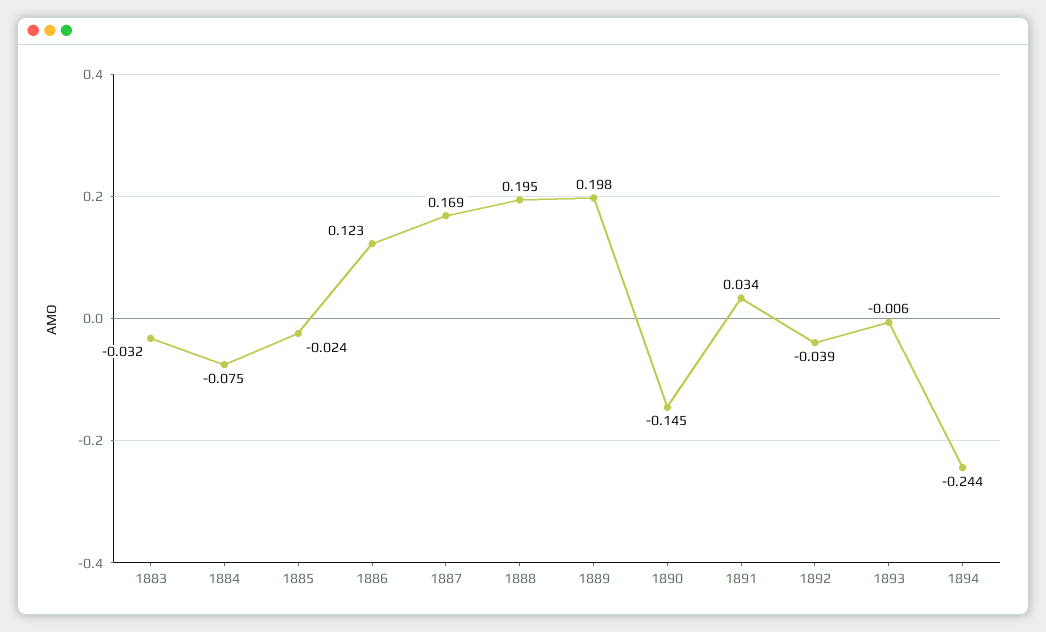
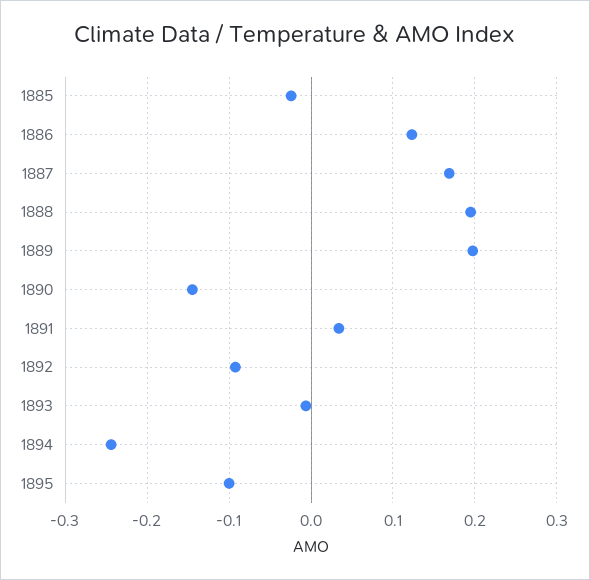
1883: -0.032 -> none
1884: -0.075 -> none
1892: -0.039 -> -0.09
1895: none -> -0.1

